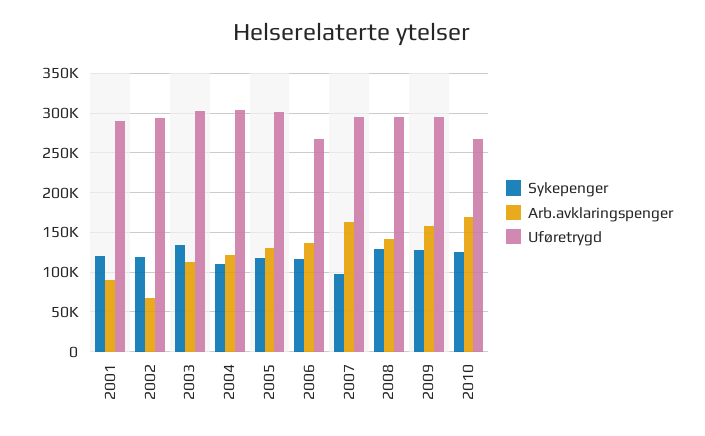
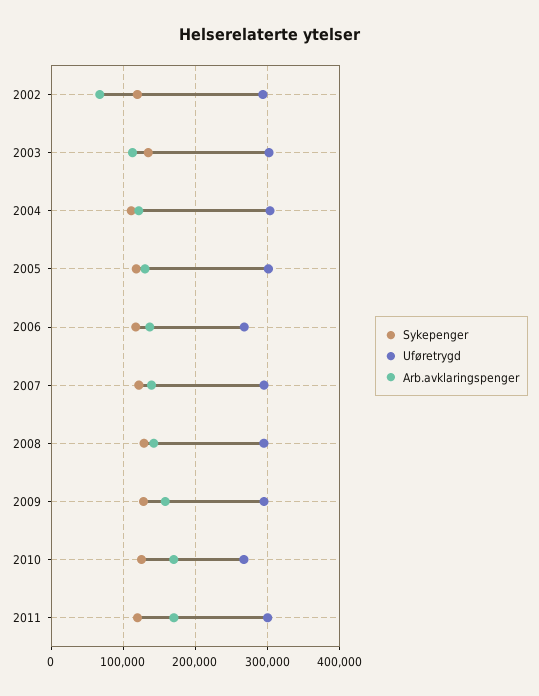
Sykepenger, 2001: 120000 -> none
Arb.avklaringspenger, 2001: 90000 -> none
Uføretrygd, 2001: 290000 -> none
Sykepenger, 2007: 100000 -> 120000
Arb.avklaringspenger, 2007: 160000 -> 140000
Sykepenger, 2011: none -> 120000
Uføretrygd, 2011: none -> 300000
Arb.avklaringspenger, 2011: none -> 170000

